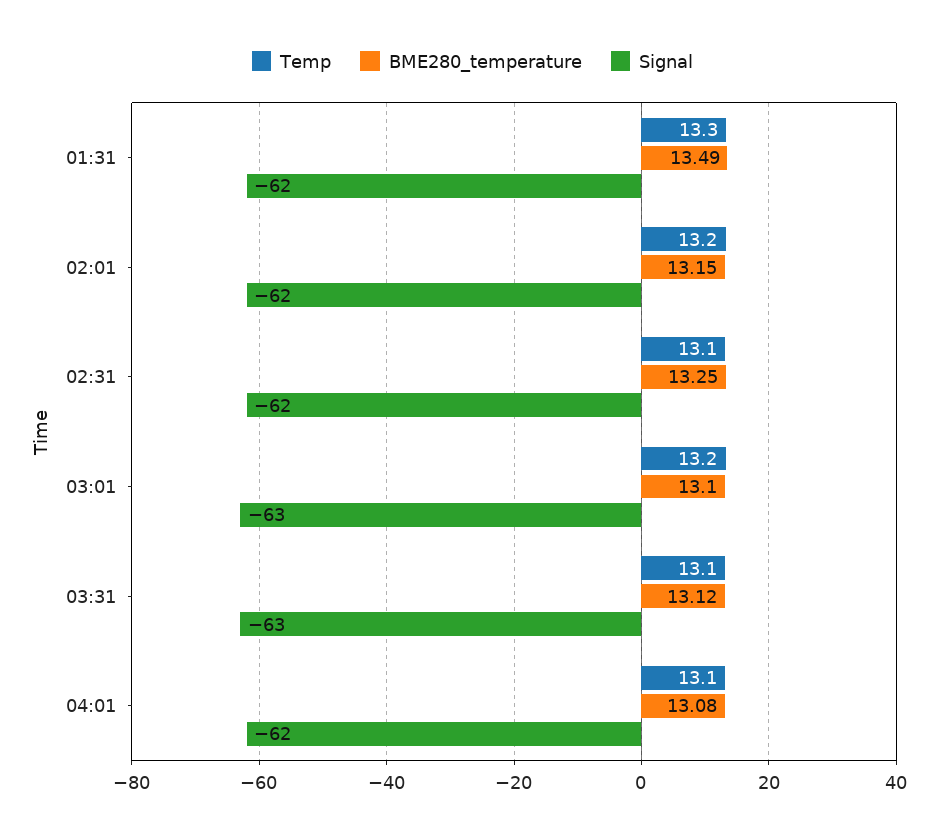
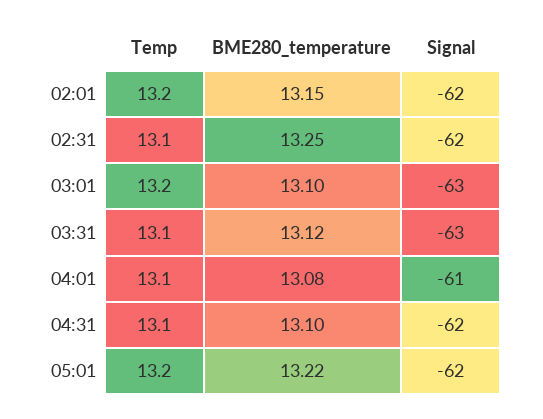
Temp, 01:31: 13.3 -> none
BME280_temperature, 01:31: 13.49 -> none
Signal, 01:31: -62 -> none
Signal, 04:01: -62 -> -61
Temp, 04:31: none -> 13.1
BME280_temperature, 04:31: none -> 13.1
Signal, 04:31: none -> -62
Temp, 05:01: none -> 13.2
BME280_temperature, 05:01: none -> 13.22
Signal, 05:01: none -> -62

